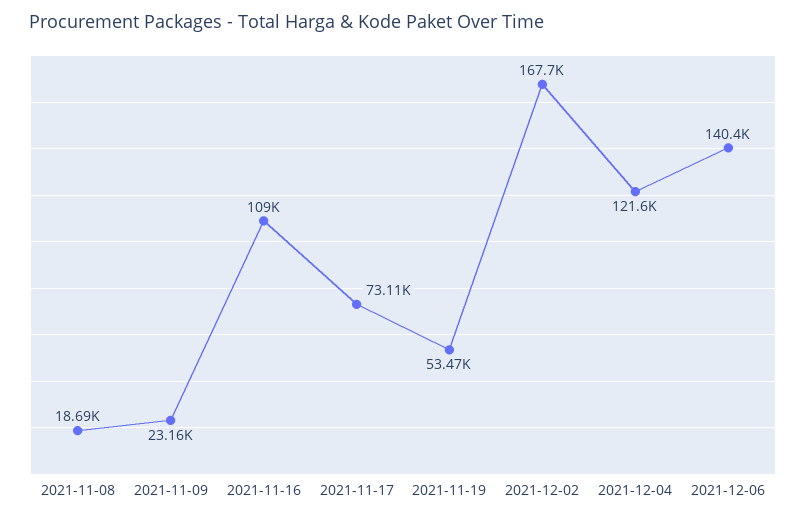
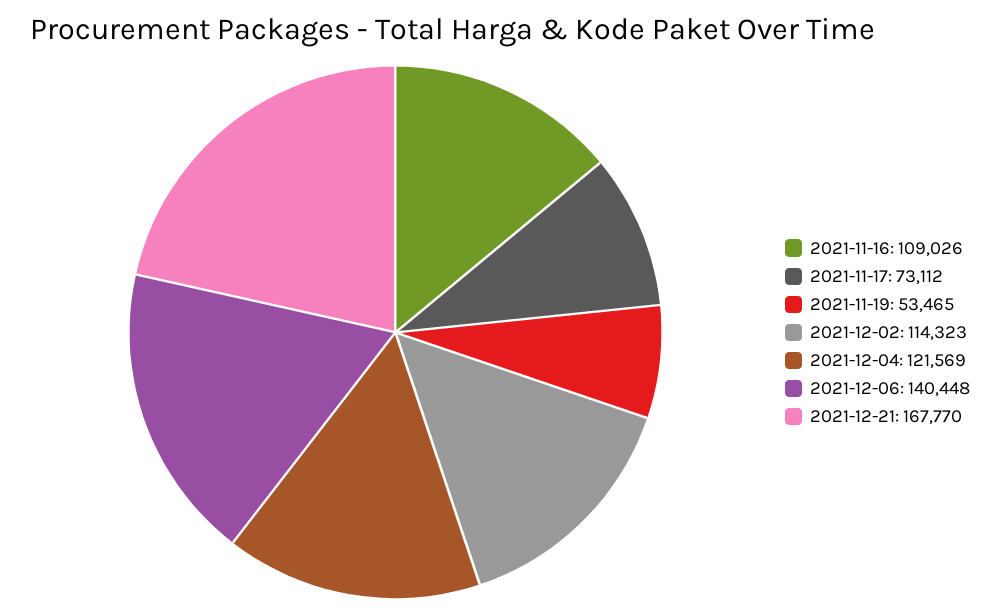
2021-11-08: 18690 -> none
2021-11-09: 23160 -> none
2021-12-02: 167700 -> 114323
2021-12-21: none -> 167770

